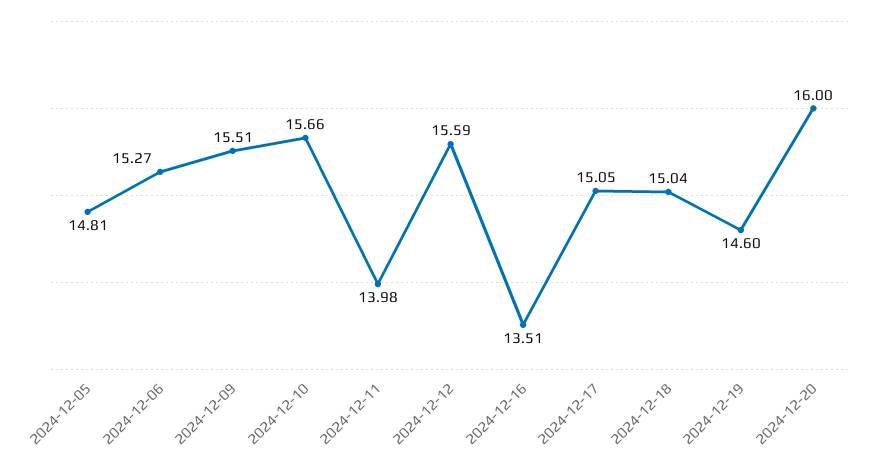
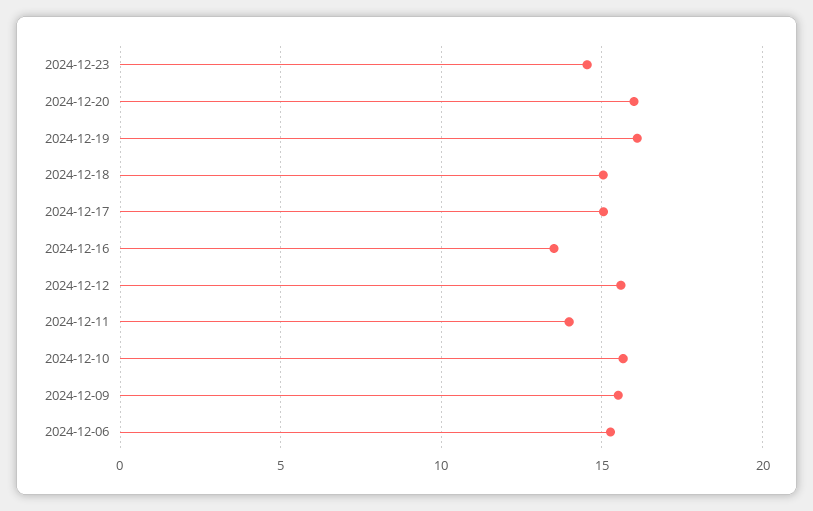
2024-12-05: 14.81 -> none
2024-12-19: 14.6 -> 16
2024-12-23: none -> 14.5

